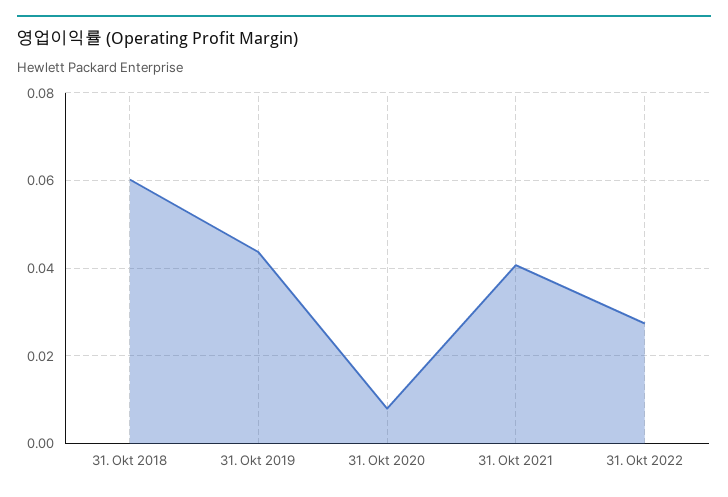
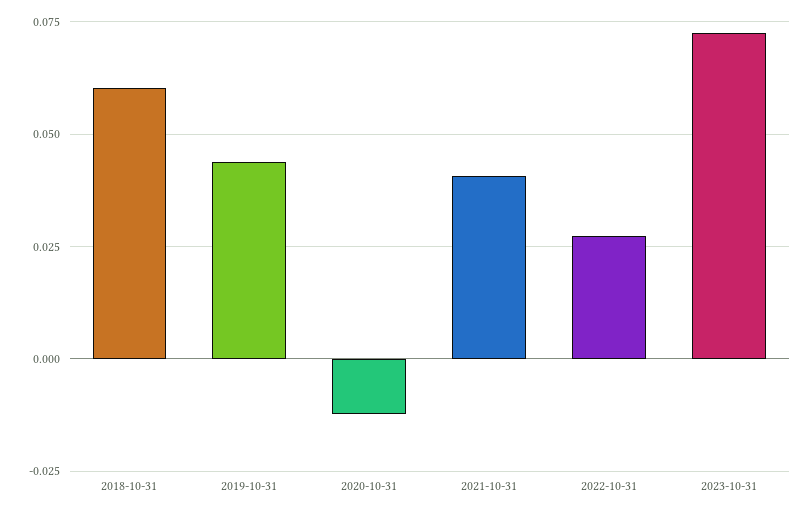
31. Okt 2020: 0.008 -> -0.0125
2023-10-31: none -> 0.0725

